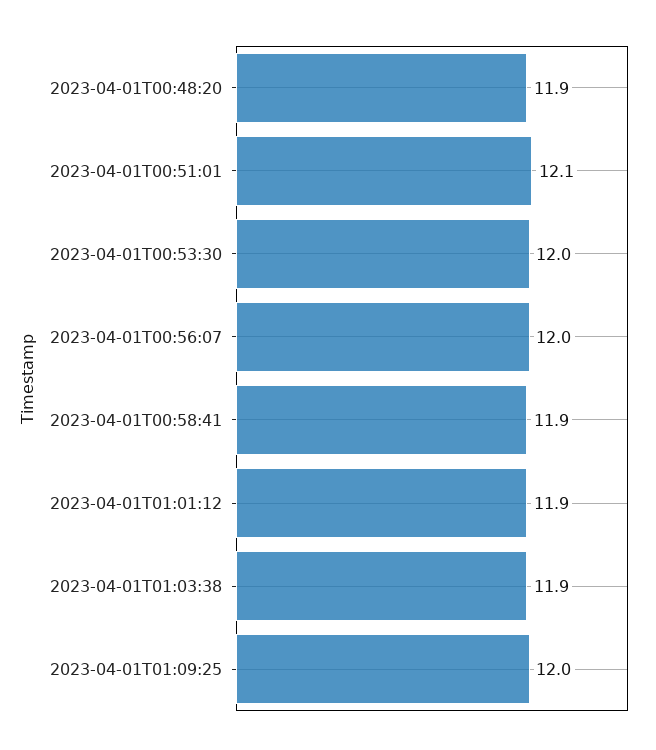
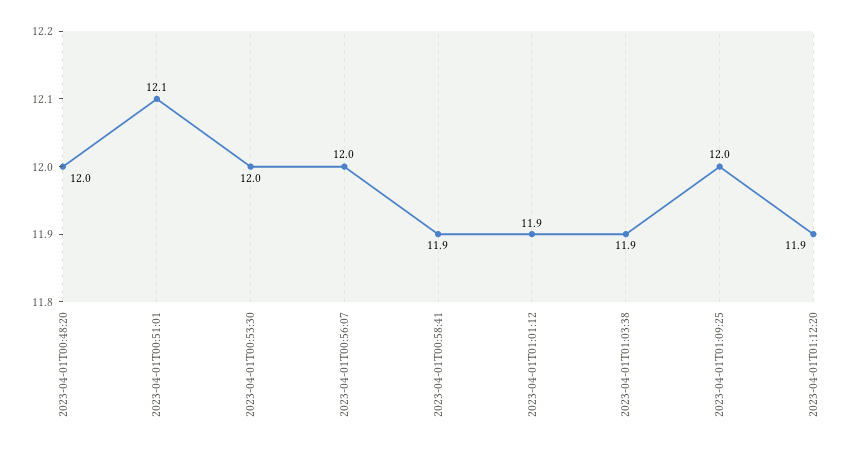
2023-04-01T00:48:20: 11.9 -> 12
2023-04-01T01:12:20: none -> 11.9

